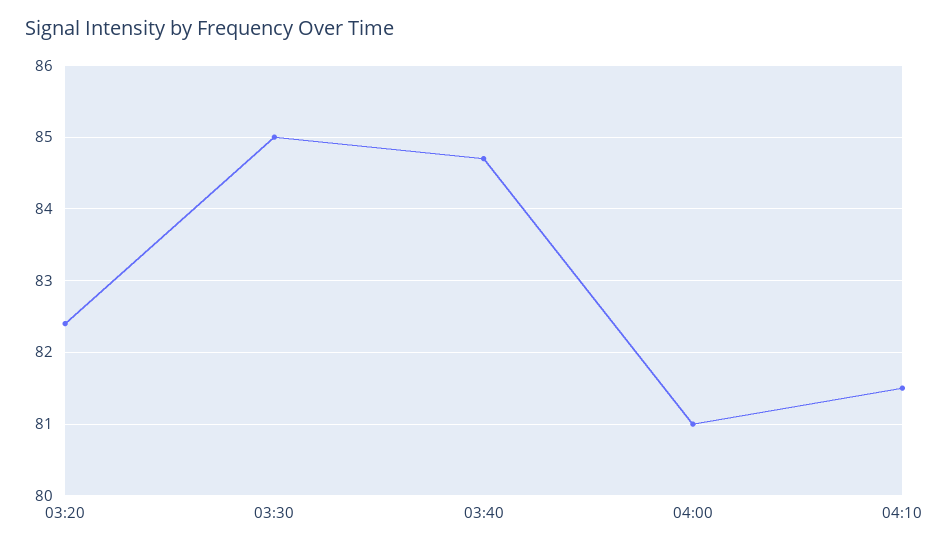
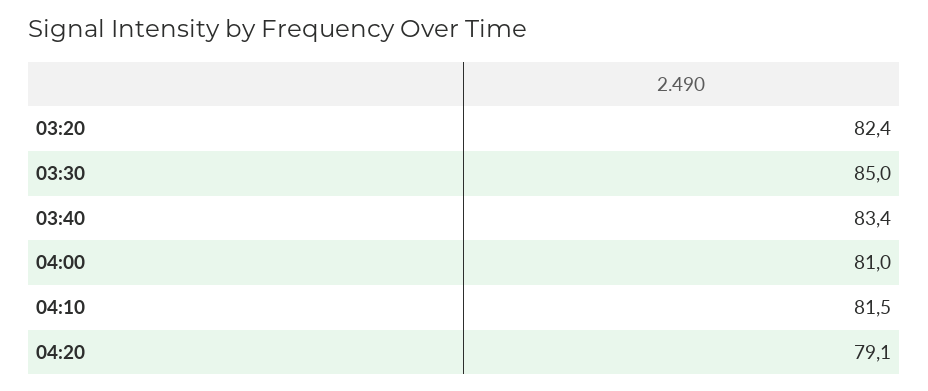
03:40: 84.7 -> 83.4
04:20: none -> 79.1

